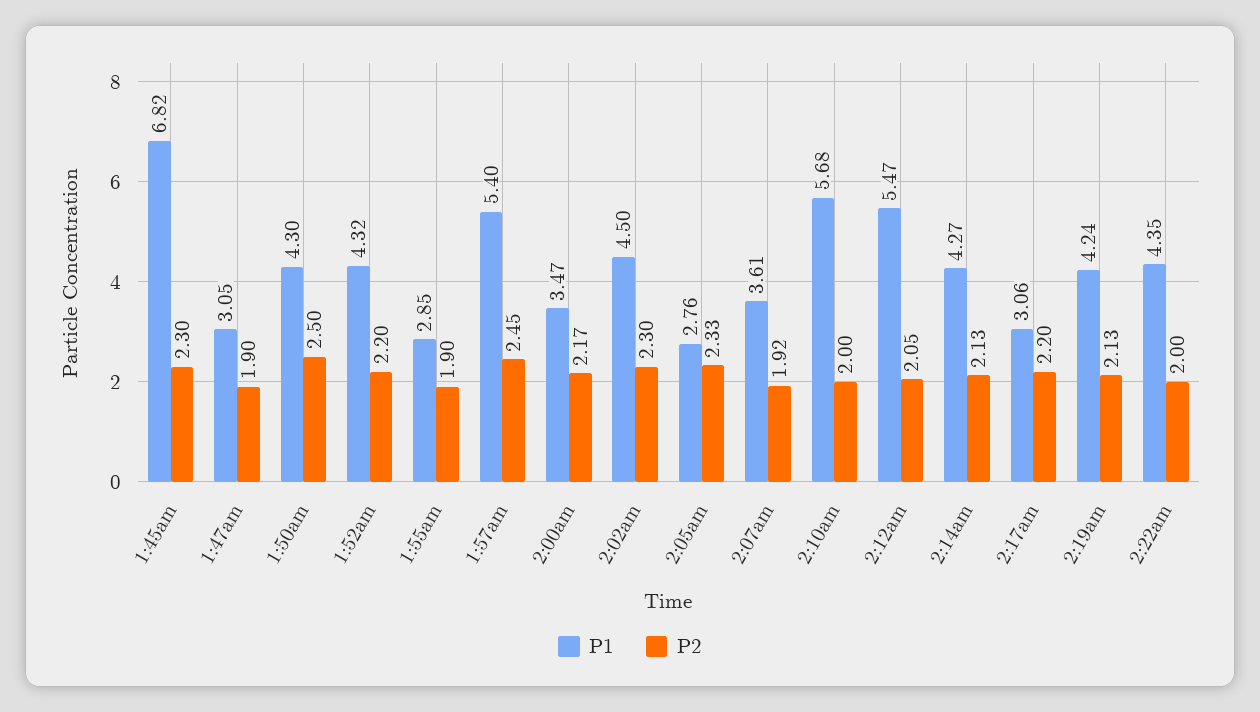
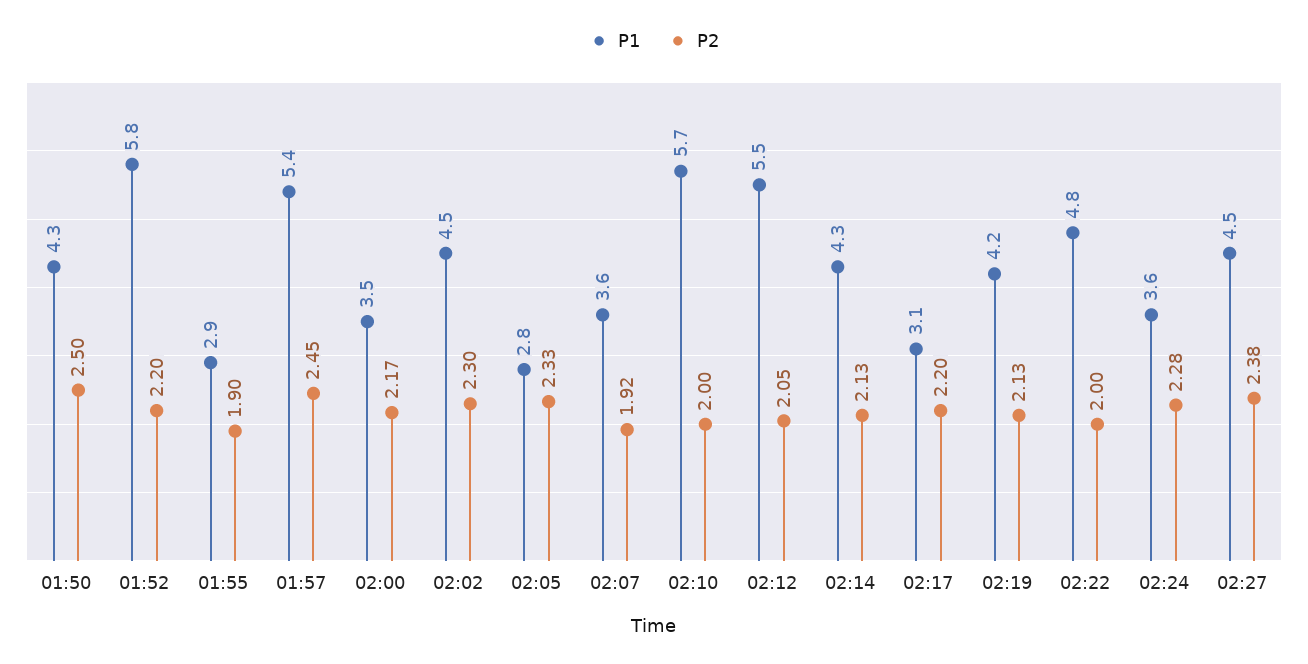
P1, 1:45am: 6.82 -> none
P2, 1:45am: 2.3 -> none
P1, 1:47am: 3.05 -> none
P2, 1:47am: 1.9 -> none
P1, 1:52am: 4.32 -> 5.8
P1, 2:22am: 4.35 -> 4.8
P1, 02:24: none -> 3.6
P2, 02:24: none -> 2.28
P1, 02:27: none -> 4.5
P2, 02:27: none -> 2.38

